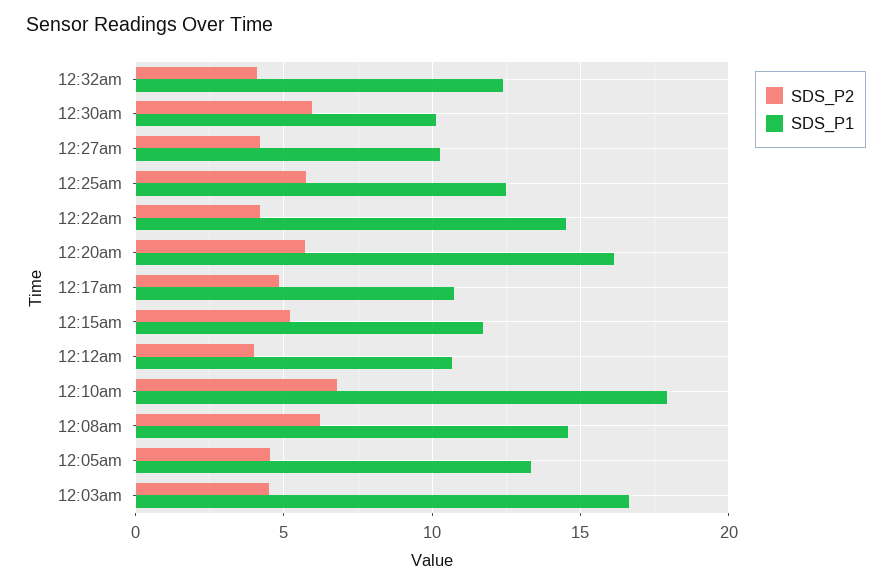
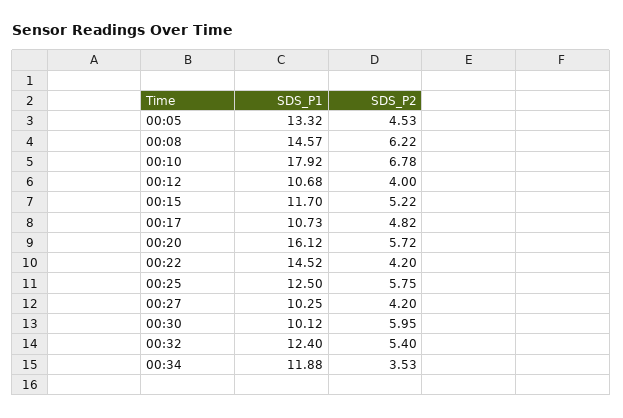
SDS_P2, 12:32am: 4 -> 5.4
SDS_P2, 12:03am: 4.5 -> none
SDS_P1, 12:03am: 16.5 -> none
SDS_P1, 00:34: none -> 11.88
SDS_P2, 00:34: none -> 3.53

